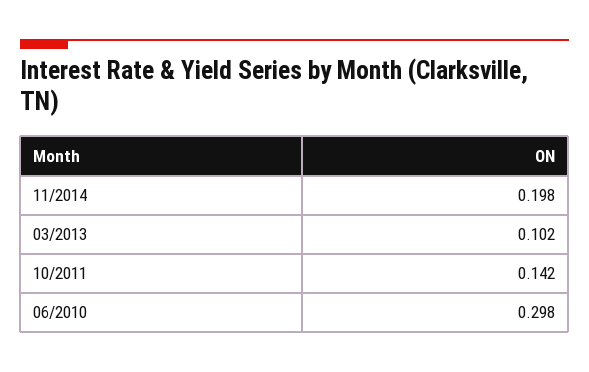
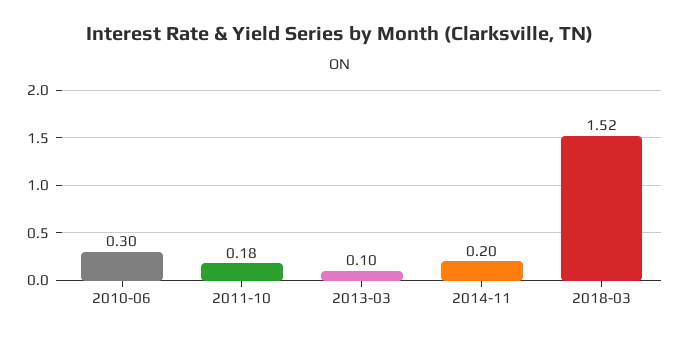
10/2011: 0.142 -> 0.18
2018-03: none -> 1.52

